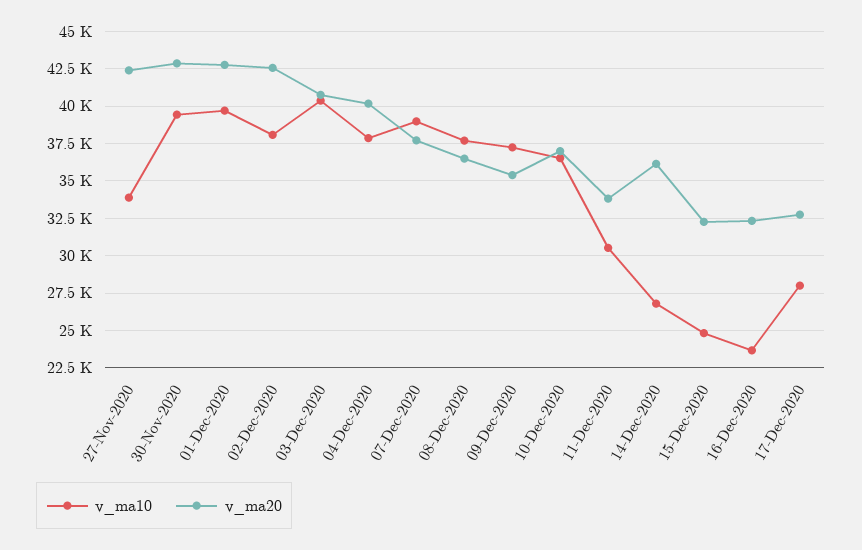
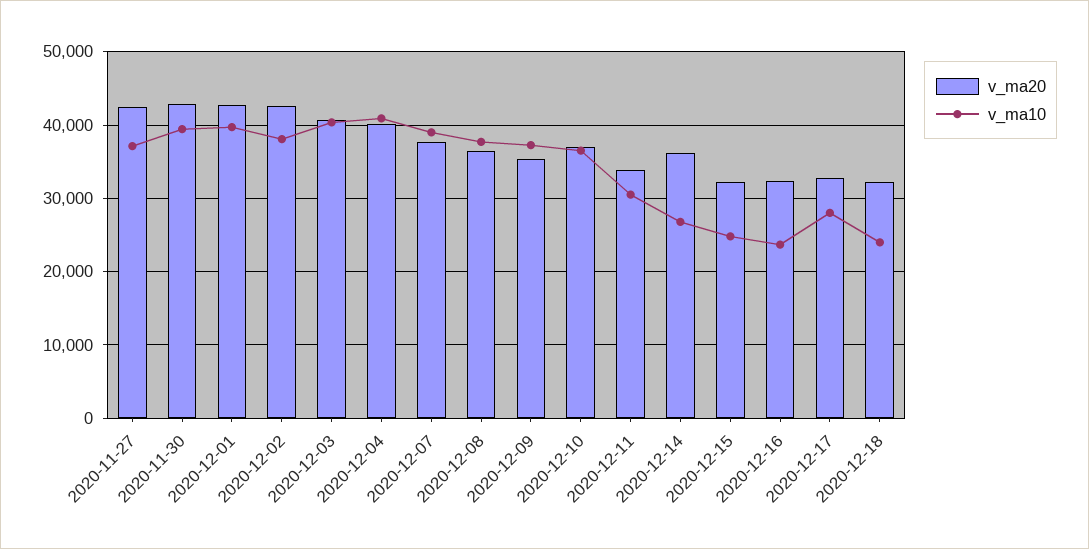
v_ma10, 27-Nov-2020: 34000 -> 37000
v_ma10, 04-Dec-2020: 38000 -> 41000
v_ma20, 2020-12-18: none -> 32000
v_ma10, 2020-12-18: none -> 24000

